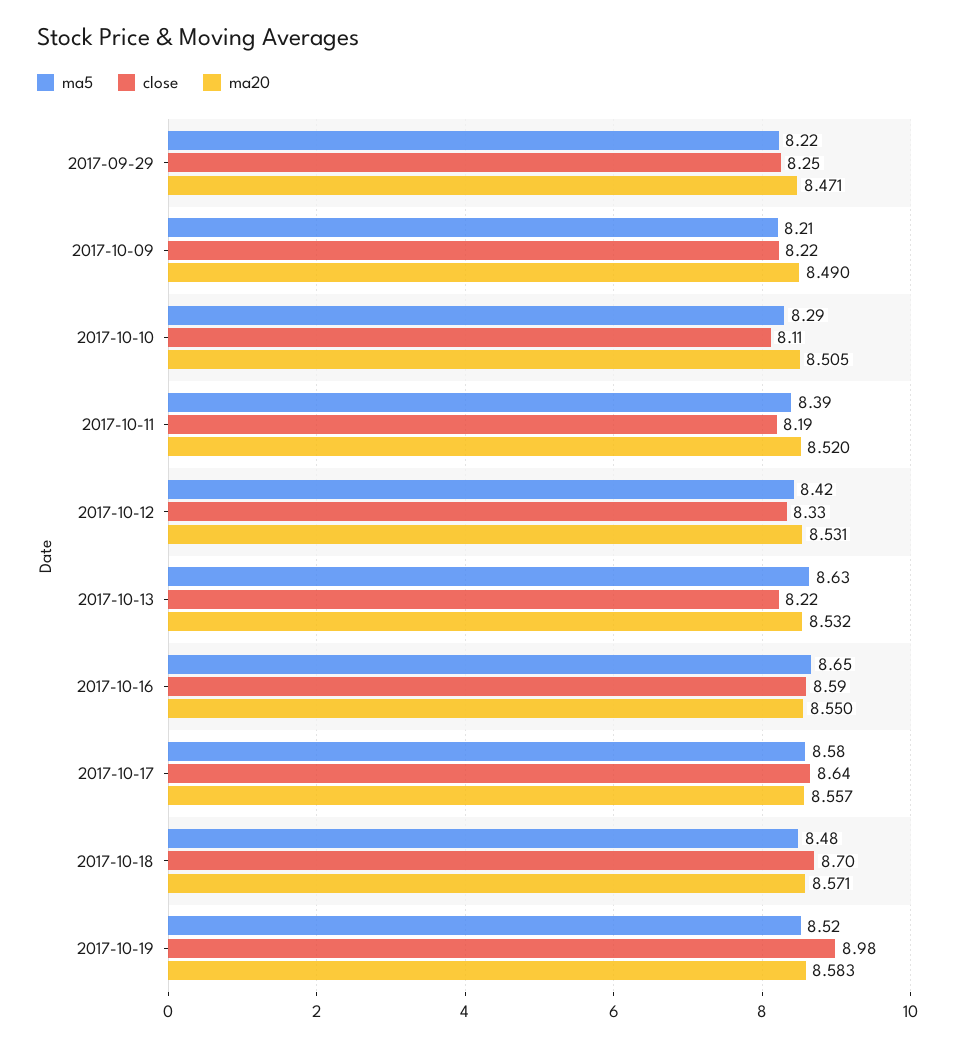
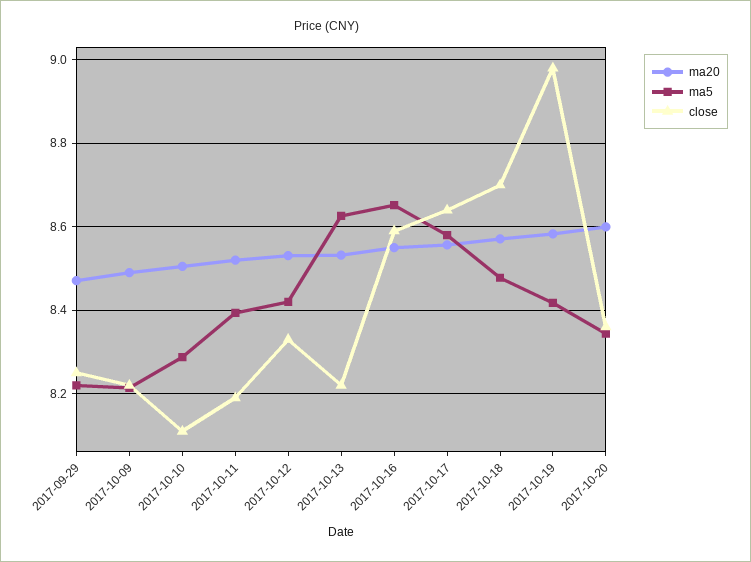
ma5, 2017-10-19: 8.52 -> 8.42
ma20, 2017-10-20: none -> 8.6
ma5, 2017-10-20: none -> 8.34
close, 2017-10-20: none -> 8.36

